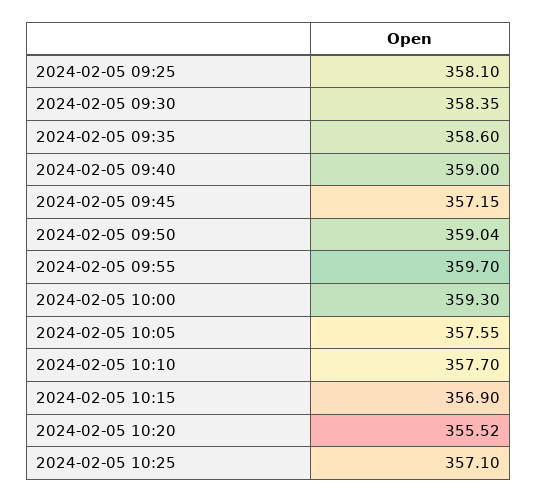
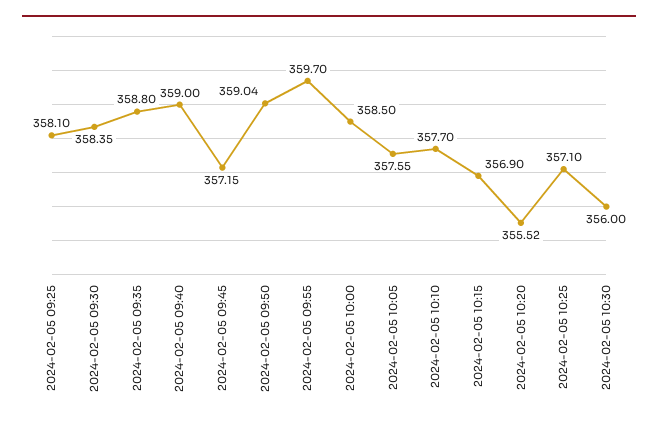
2024-02-05 09:35: 358.6 -> 358.8
2024-02-05 10:00: 359.3 -> 358.5
2024-02-05 10:30: none -> 356

